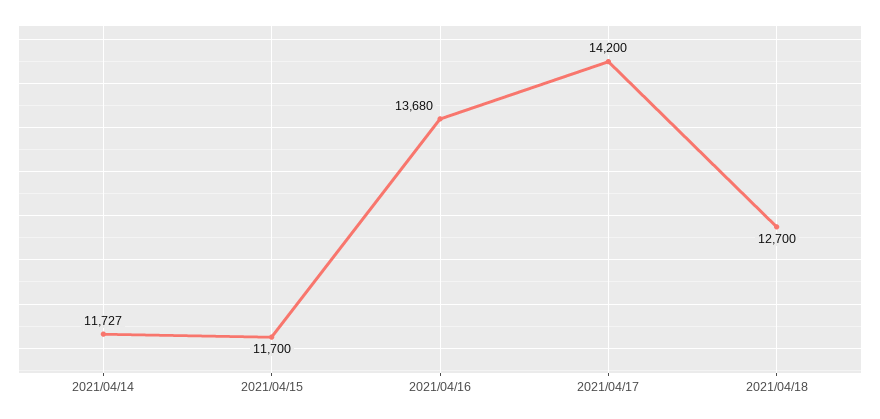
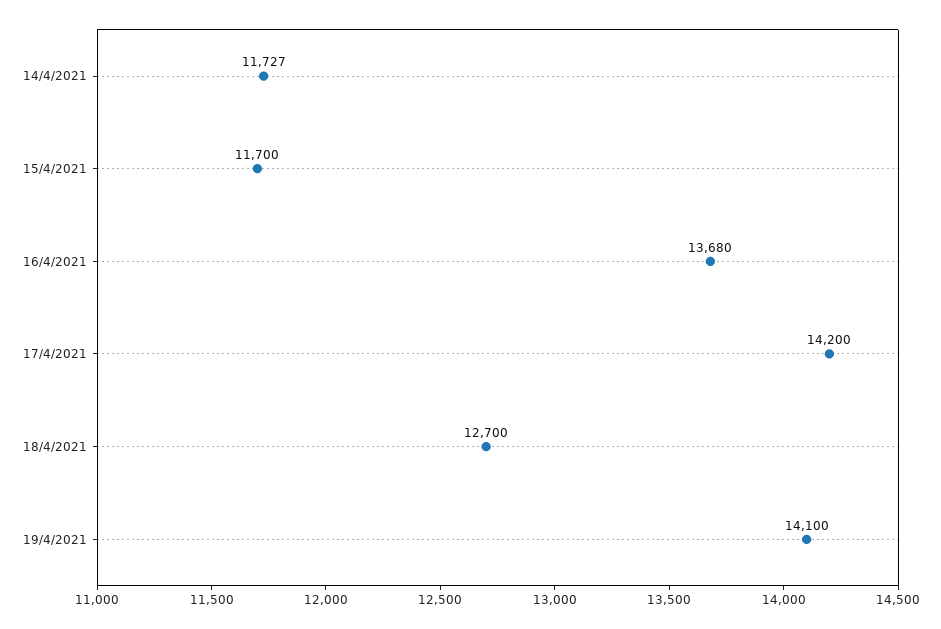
19/4/2021: none -> 14100

